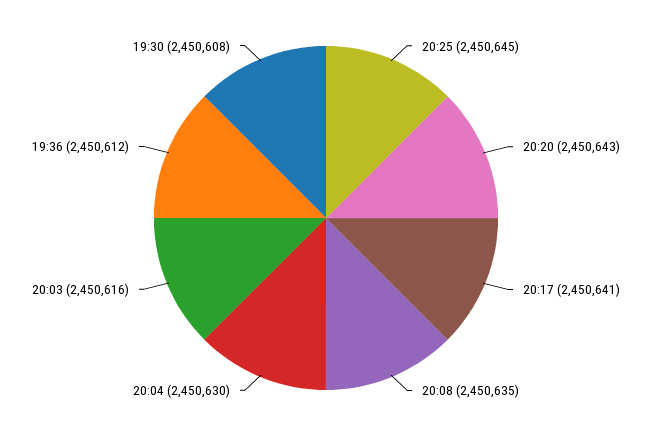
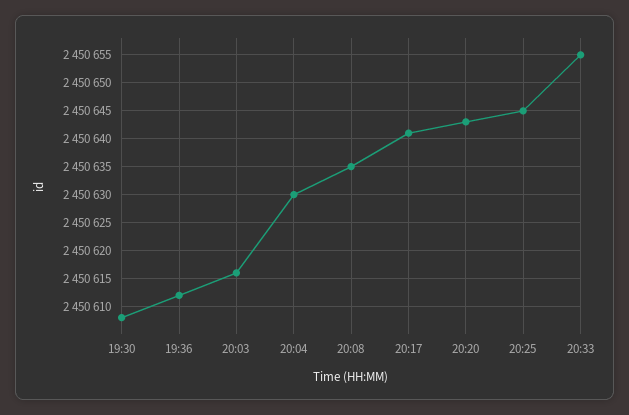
20:33: none -> 2450655

